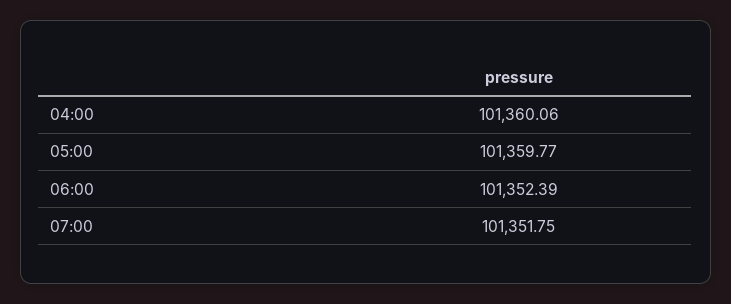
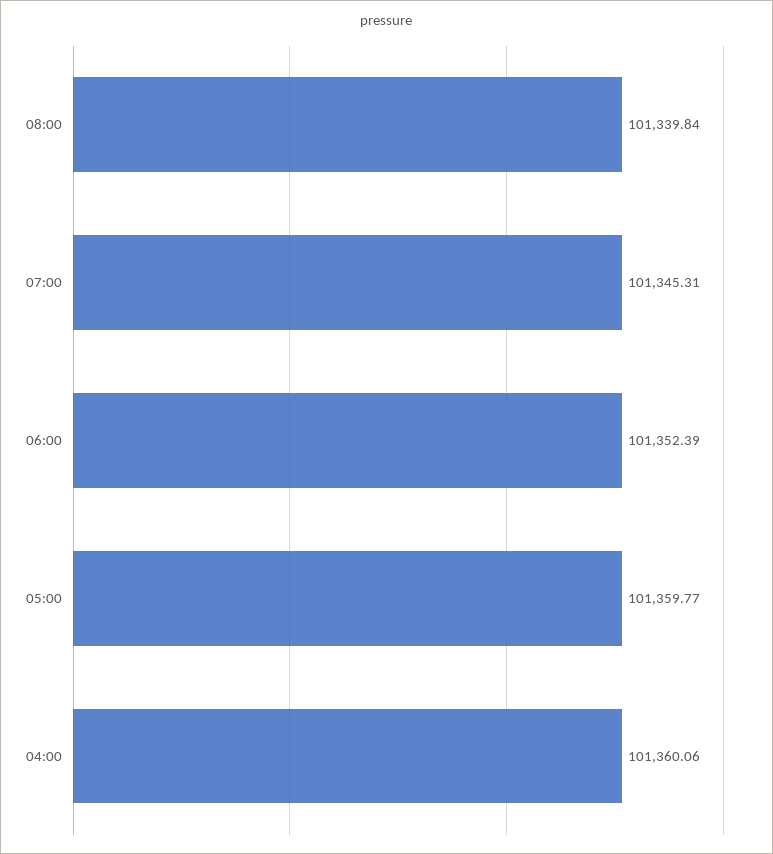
07:00: 101351.75 -> 101345.31
08:00: none -> 101339.84

